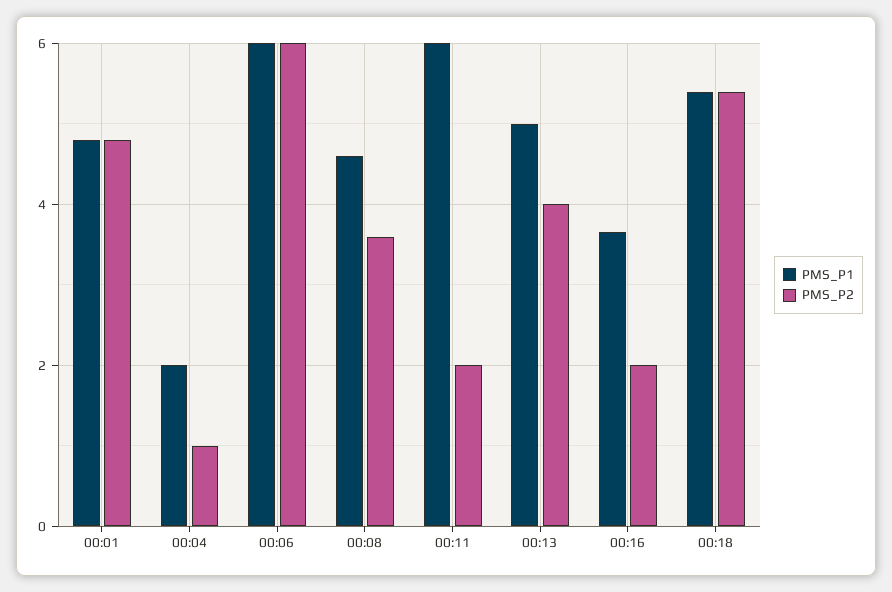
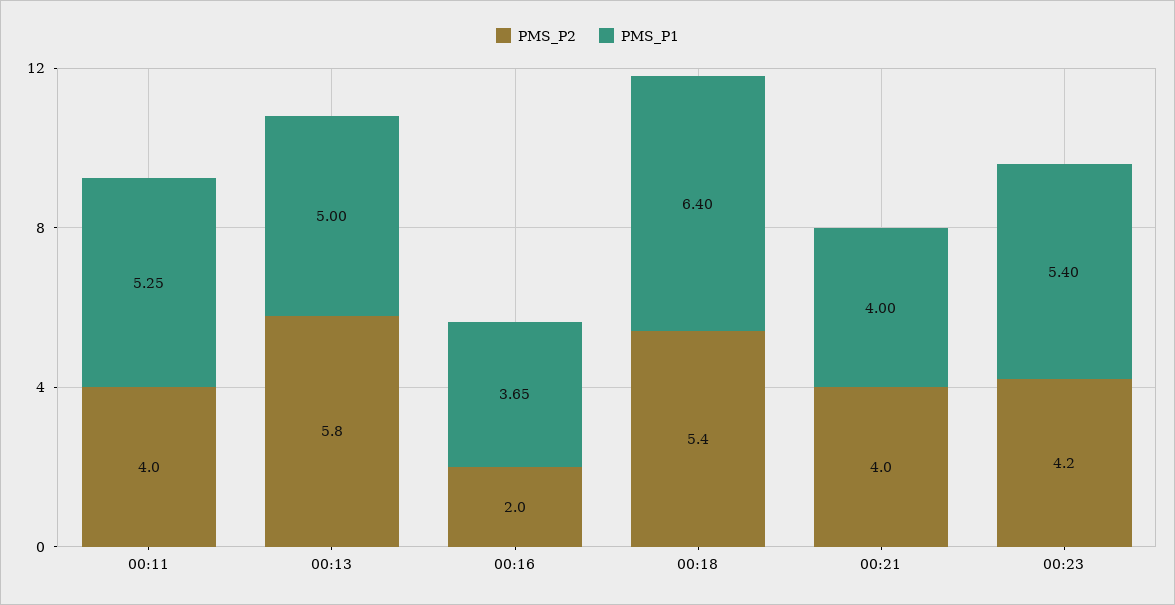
PMS_P1, 00:01: 4.8 -> none
PMS_P2, 00:01: 4.8 -> none
PMS_P1, 00:04: 2 -> none
PMS_P2, 00:04: 1 -> none
PMS_P1, 00:06: 6 -> none
PMS_P2, 00:06: 6 -> none
PMS_P1, 00:08: 4.6 -> none
PMS_P2, 00:08: 3.6 -> none
PMS_P1, 00:11: 6 -> 5.25
PMS_P2, 00:11: 2 -> 4
PMS_P2, 00:13: 4 -> 5.8
PMS_P1, 00:18: 5.4 -> 6.4
PMS_P2, 00:21: none -> 4
PMS_P1, 00:21: none -> 4
PMS_P2, 00:23: none -> 4.2
PMS_P1, 00:23: none -> 5.4

